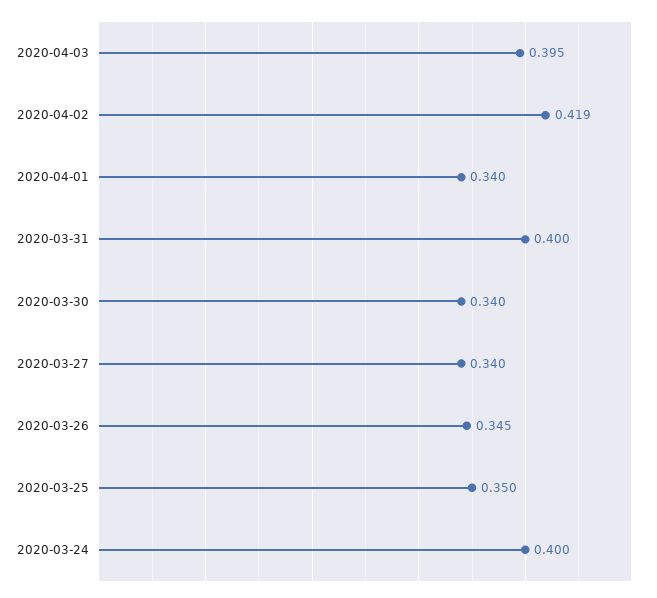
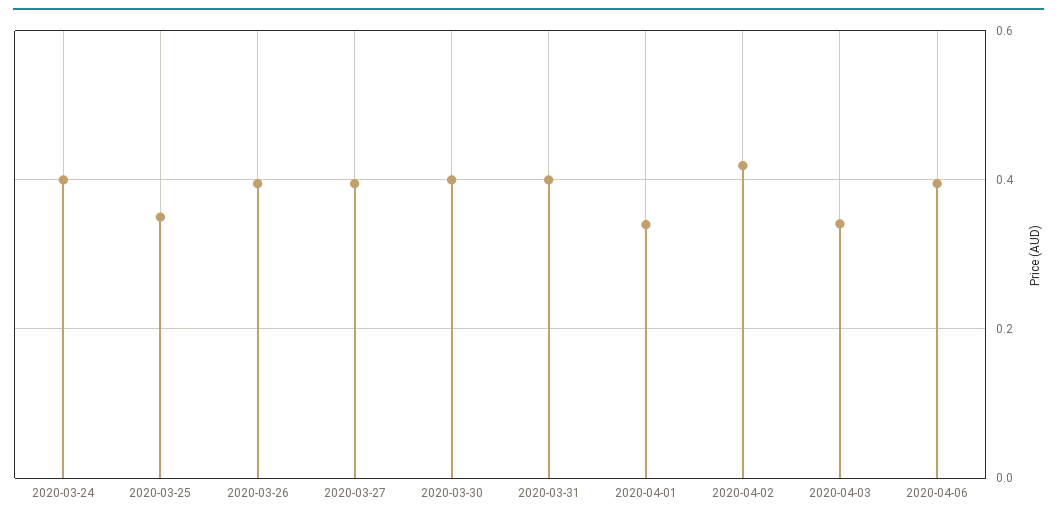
2020-04-03: 0.395 -> 0.34
2020-03-30: 0.34 -> 0.4
2020-03-27: 0.34 -> 0.4
2020-03-26: 0.345 -> 0.4
2020-04-06: none -> 0.4

